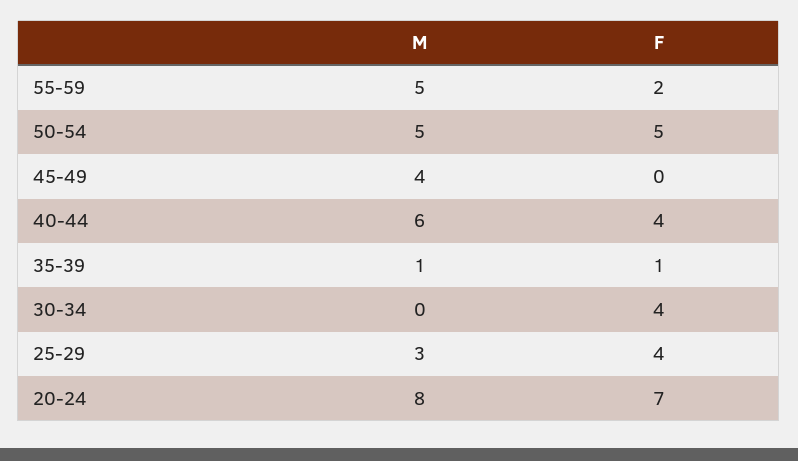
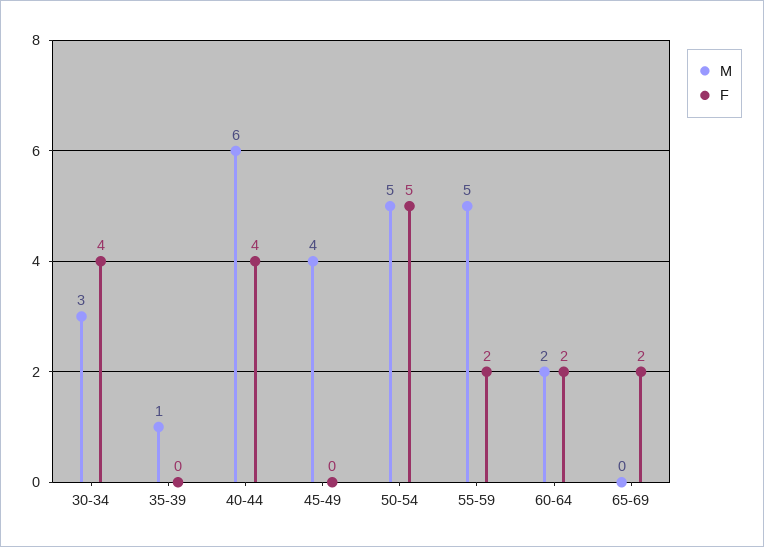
F, 35-39: 1 -> 0
M, 30-34: 0 -> 3
M, 25-29: 3 -> none
F, 25-29: 4 -> none
M, 20-24: 8 -> none
F, 20-24: 7 -> none
M, 60-64: none -> 2
F, 60-64: none -> 2
M, 65-69: none -> 0
F, 65-69: none -> 2

